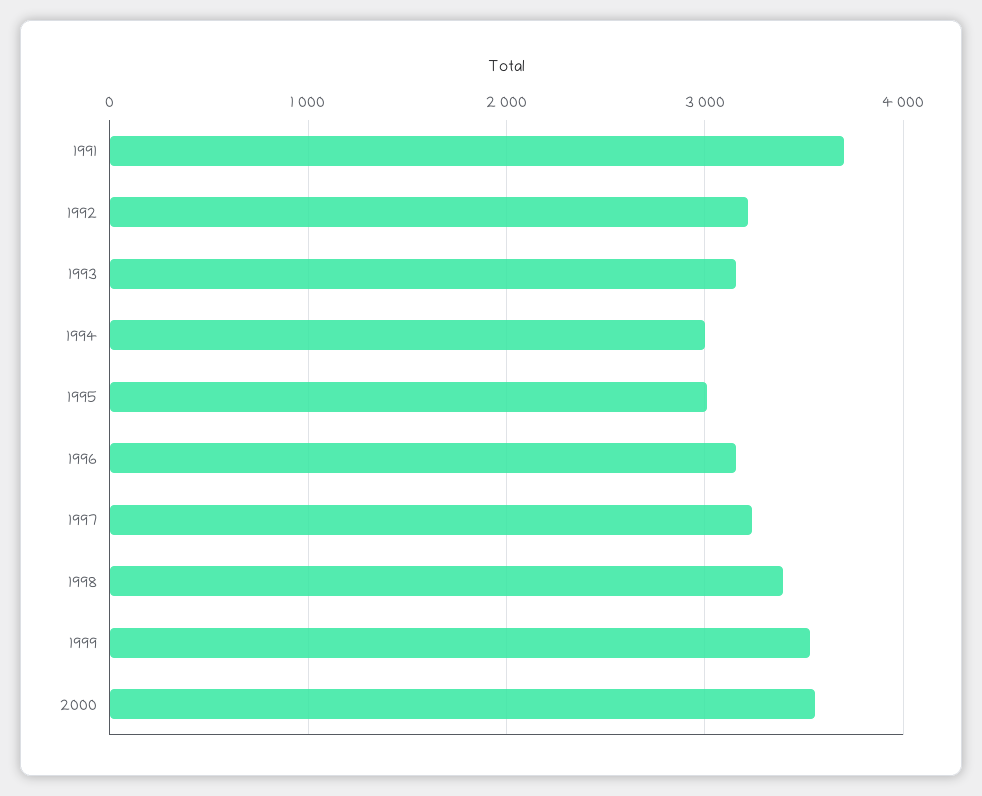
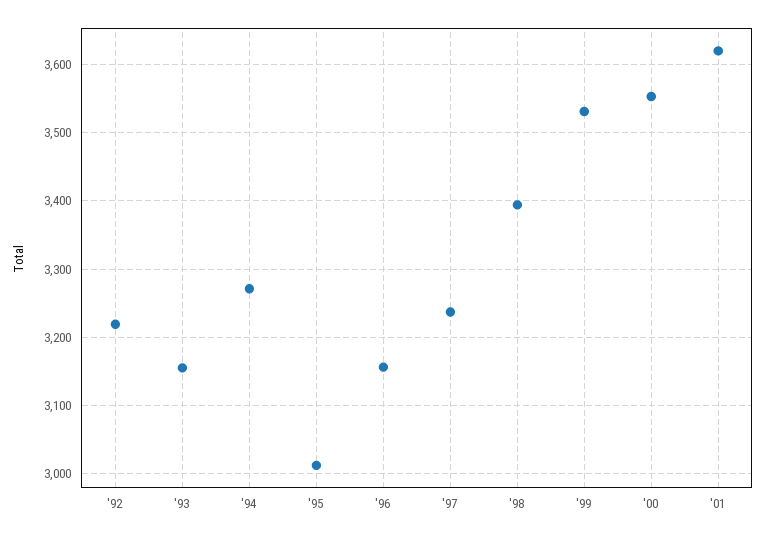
1991: 3700 -> none
1994: 3000 -> 3270
'01: none -> 3620

